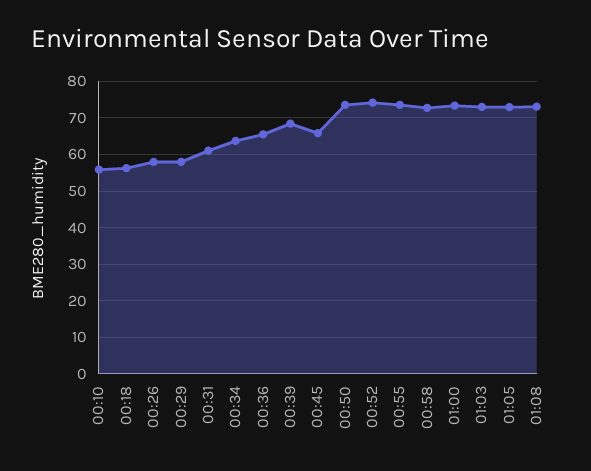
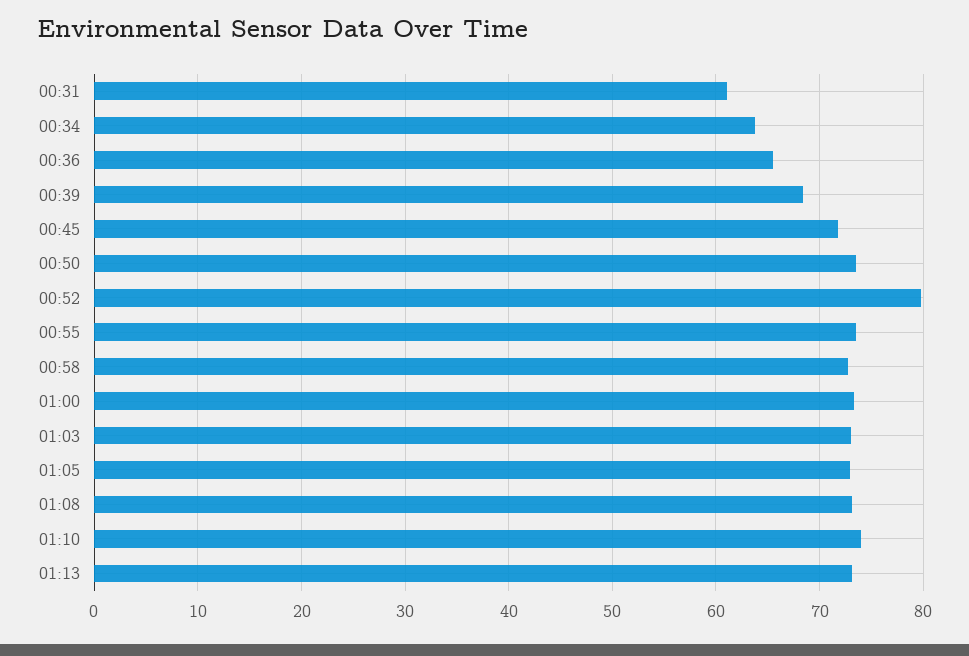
00:10: 56 -> none
00:18: 56 -> none
00:26: 58 -> none
00:29: 58 -> none
00:45: 66 -> 72
00:52: 74 -> 80
01:10: none -> 74
01:13: none -> 73

